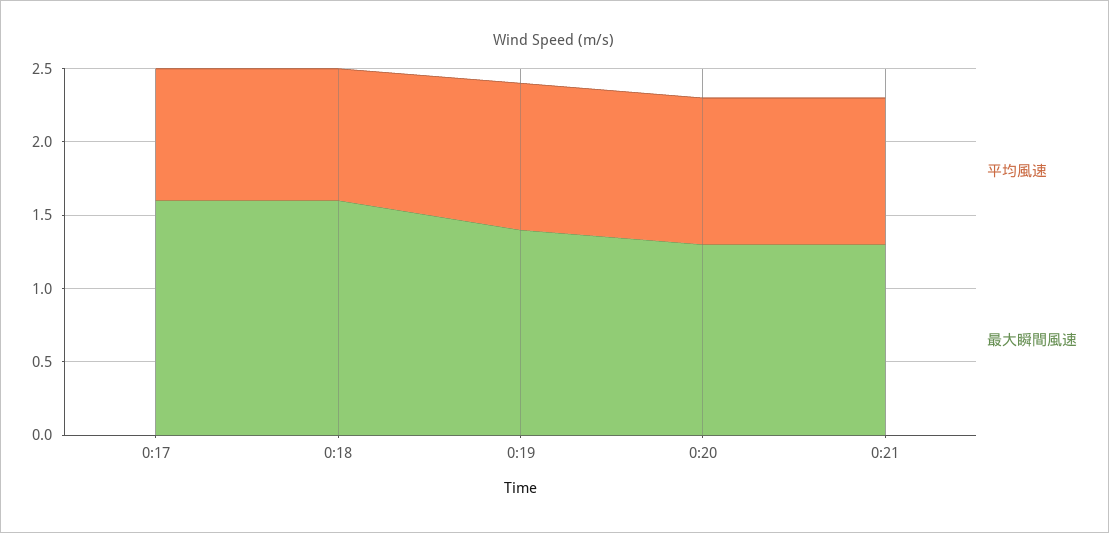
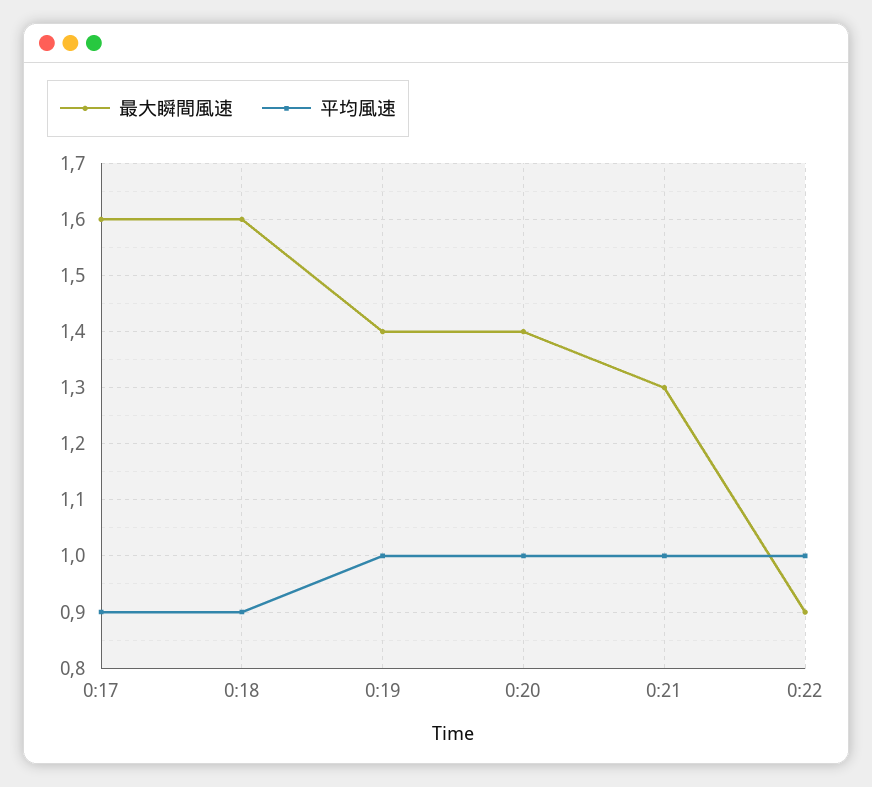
最大瞬間風速, 0:20: 1.3 -> 1.4
最大瞬間風速, 0:22: none -> 0.9
平均風速, 0:22: none -> 1

